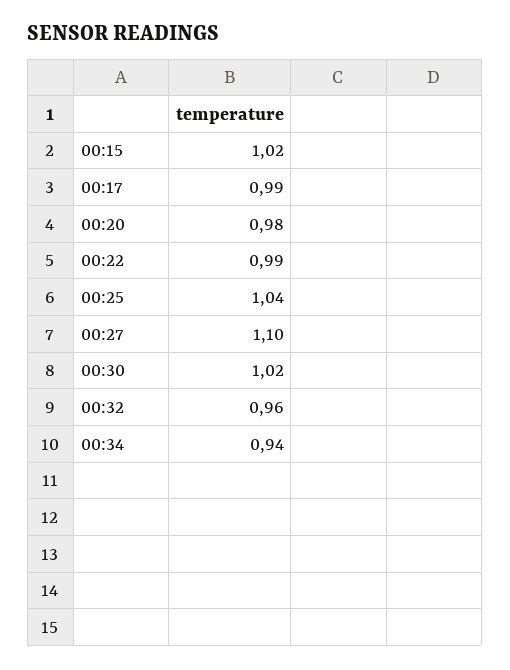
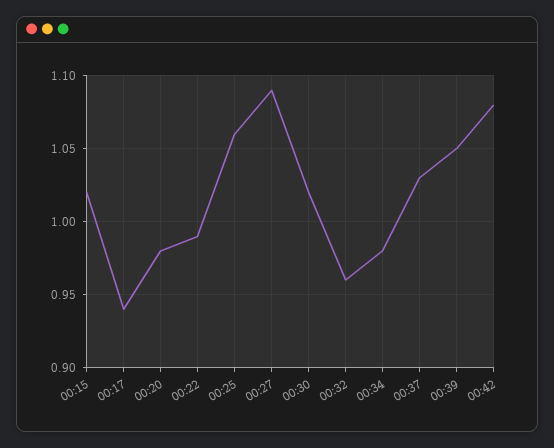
00:17: 0.99 -> 0.94
00:25: 1.04 -> 1.06
00:27: 1.1 -> 1.09
00:34: 0.94 -> 0.98
00:37: none -> 1.03
00:39: none -> 1.05
00:42: none -> 1.08

